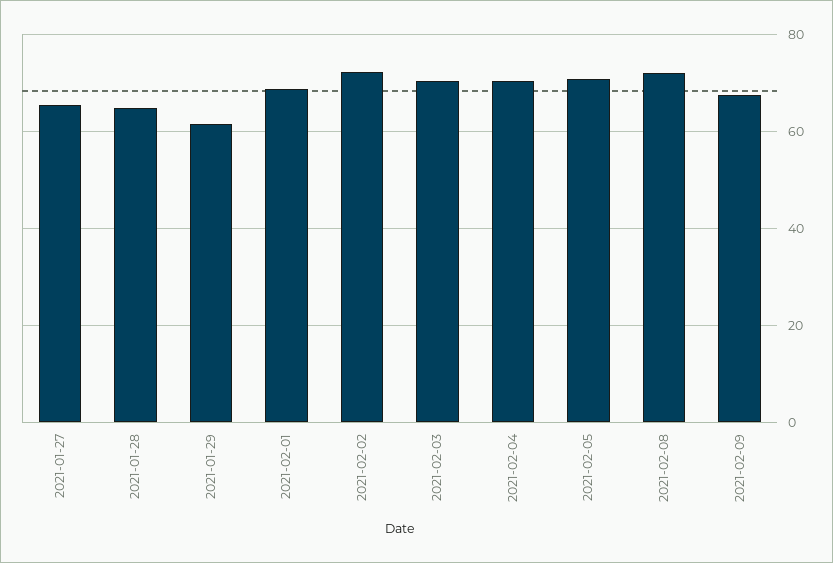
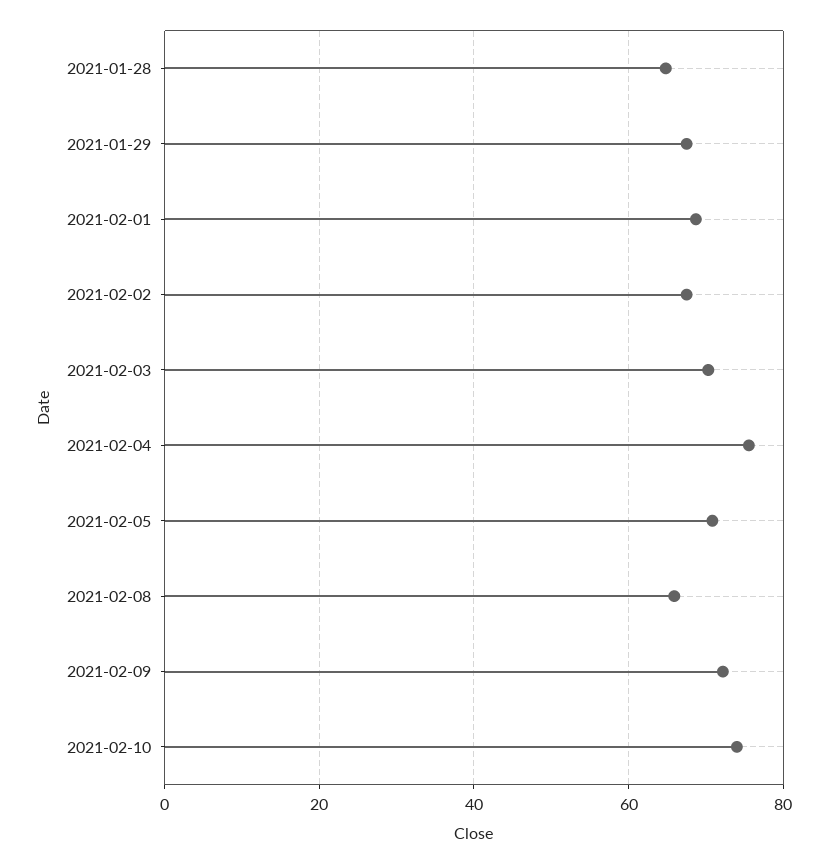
2021-01-27: 66 -> none
2021-01-29: 62 -> 68
2021-02-02: 72 -> 68
2021-02-04: 70 -> 76
2021-02-08: 72 -> 66
2021-02-09: 68 -> 72
2021-02-10: none -> 74

